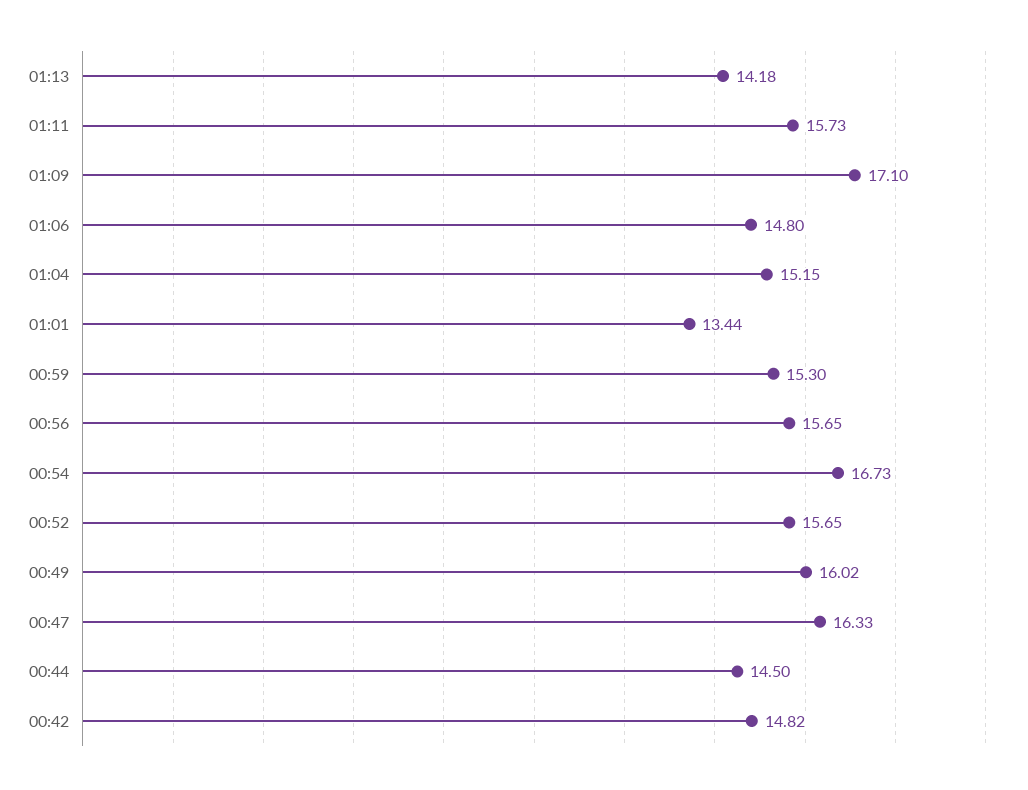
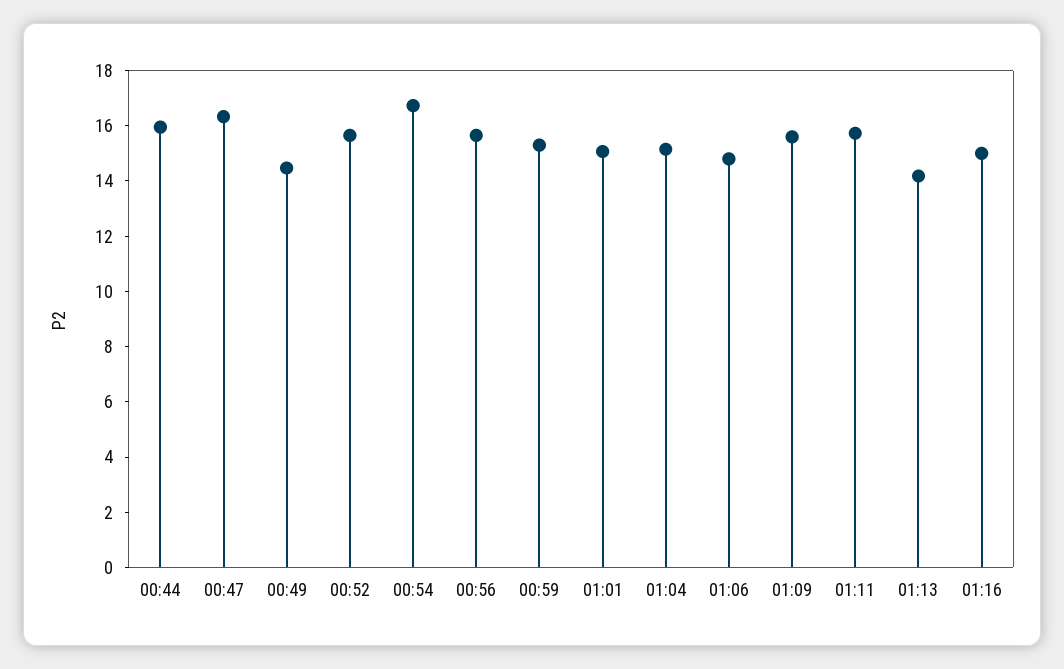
01:09: 17.1 -> 15.5
01:01: 13.44 -> 15
00:49: 16.02 -> 14.5
00:44: 14.5 -> 16
00:42: 14.82 -> none
01:16: none -> 15

